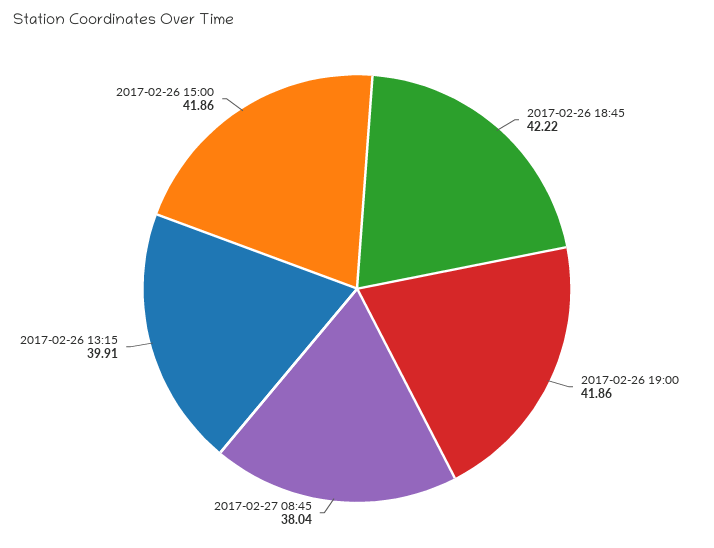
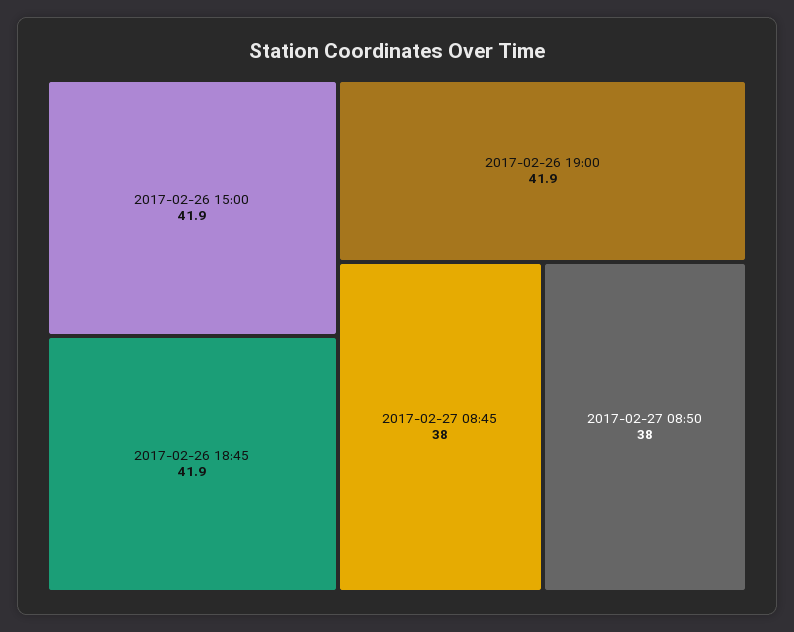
2017-02-26 18:45: 42.22 -> 41.9
2017-02-26 13:15: 39.91 -> none
2017-02-27 08:50: none -> 38

